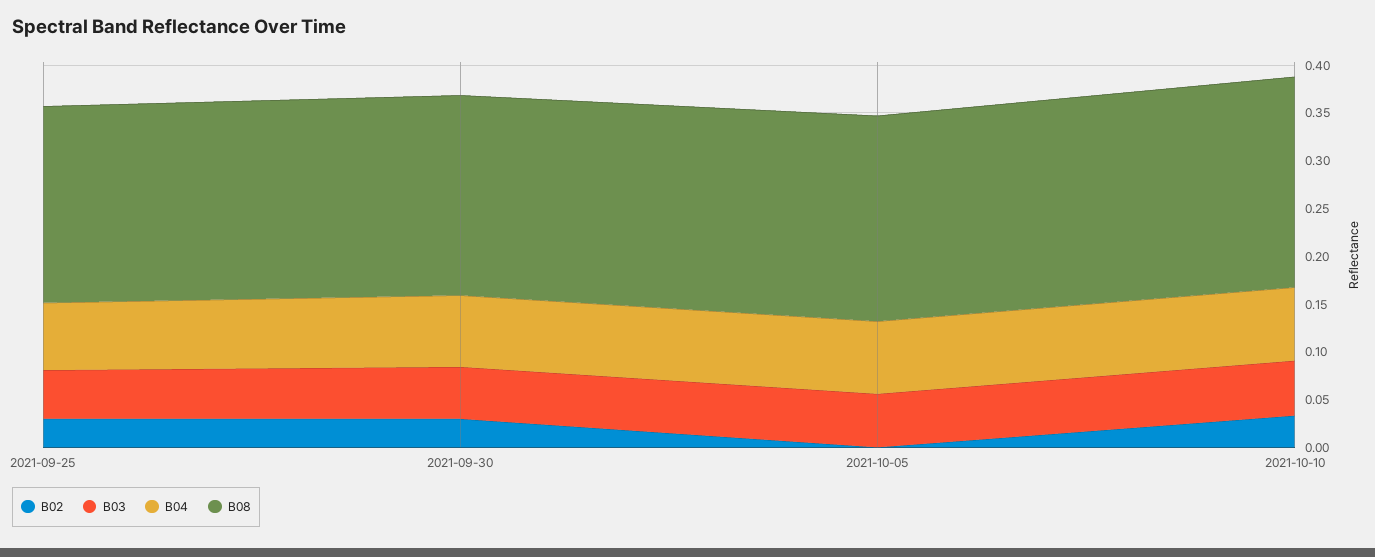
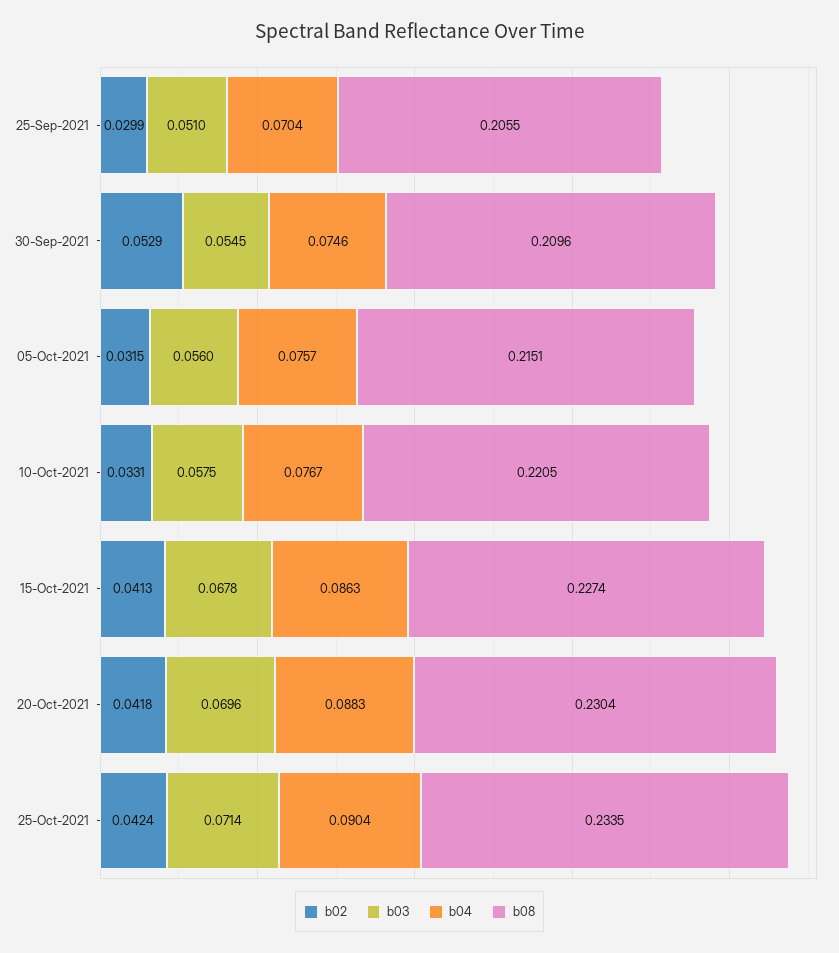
B02, 2021-09-30: 0.03 -> 0.0529
B02, 2021-10-05: 0 -> 0.0315
B02, 15-Oct-2021: none -> 0.0413
B03, 15-Oct-2021: none -> 0.0678
B04, 15-Oct-2021: none -> 0.0863
B08, 15-Oct-2021: none -> 0.2274
B02, 20-Oct-2021: none -> 0.0418
B03, 20-Oct-2021: none -> 0.0696
B04, 20-Oct-2021: none -> 0.0883
B08, 20-Oct-2021: none -> 0.2304
B02, 25-Oct-2021: none -> 0.0424
B03, 25-Oct-2021: none -> 0.0714
B04, 25-Oct-2021: none -> 0.0904
B08, 25-Oct-2021: none -> 0.2335

